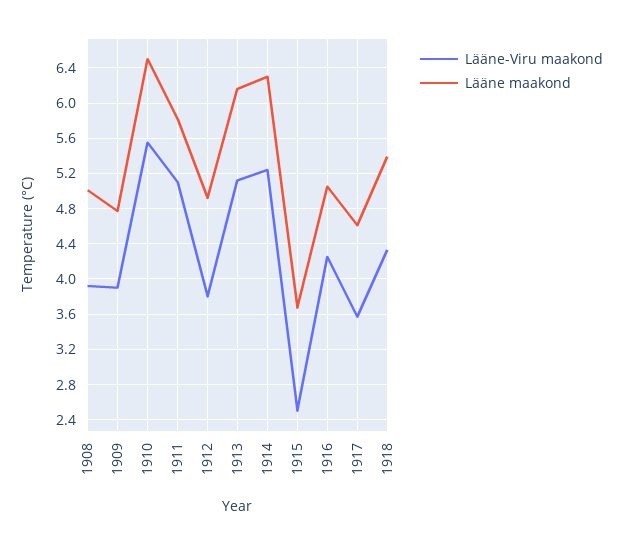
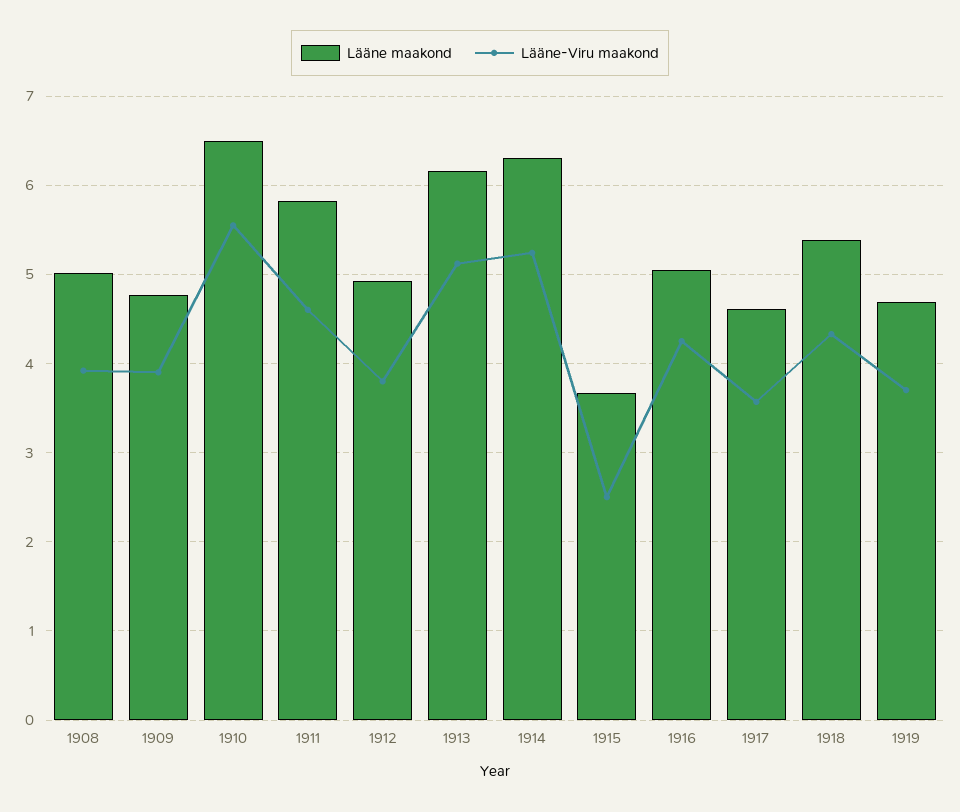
Lääne-Viru maakond, 1911: 5.1 -> 4.6
Lääne maakond, 1919: none -> 4.7
Lääne-Viru maakond, 1919: none -> 3.7

